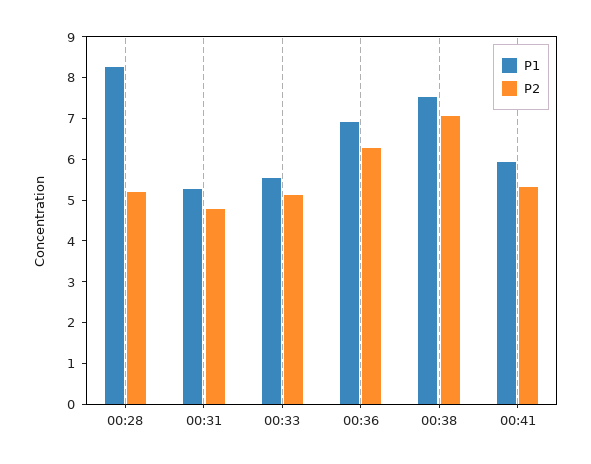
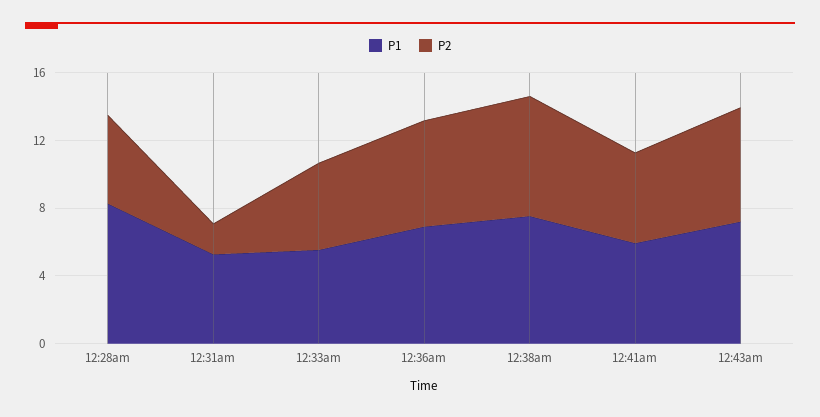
P2, 00:31: 4.8 -> 2
P1, 12:43am: none -> 7
P2, 12:43am: none -> 7

